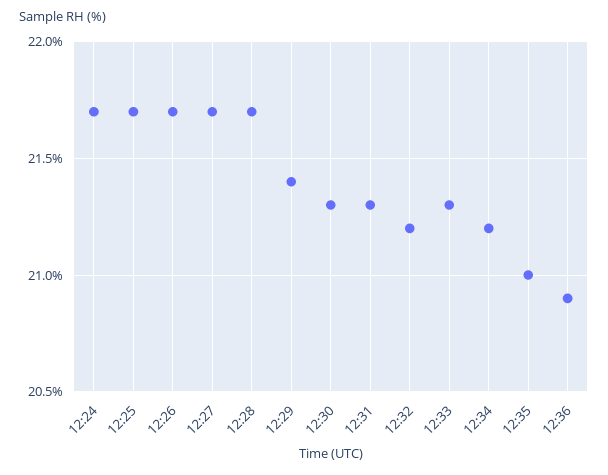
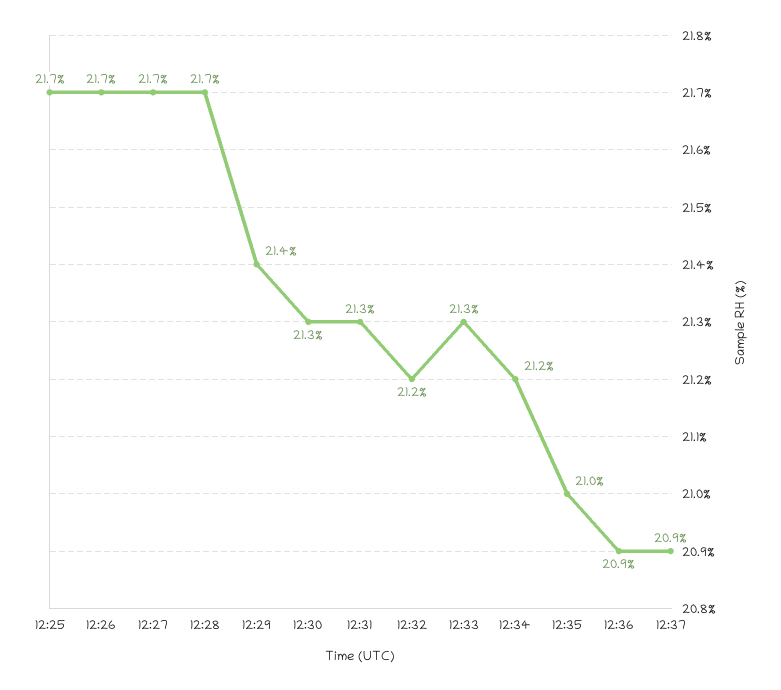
12:24: 21.7 -> none
12:37: none -> 20.9

